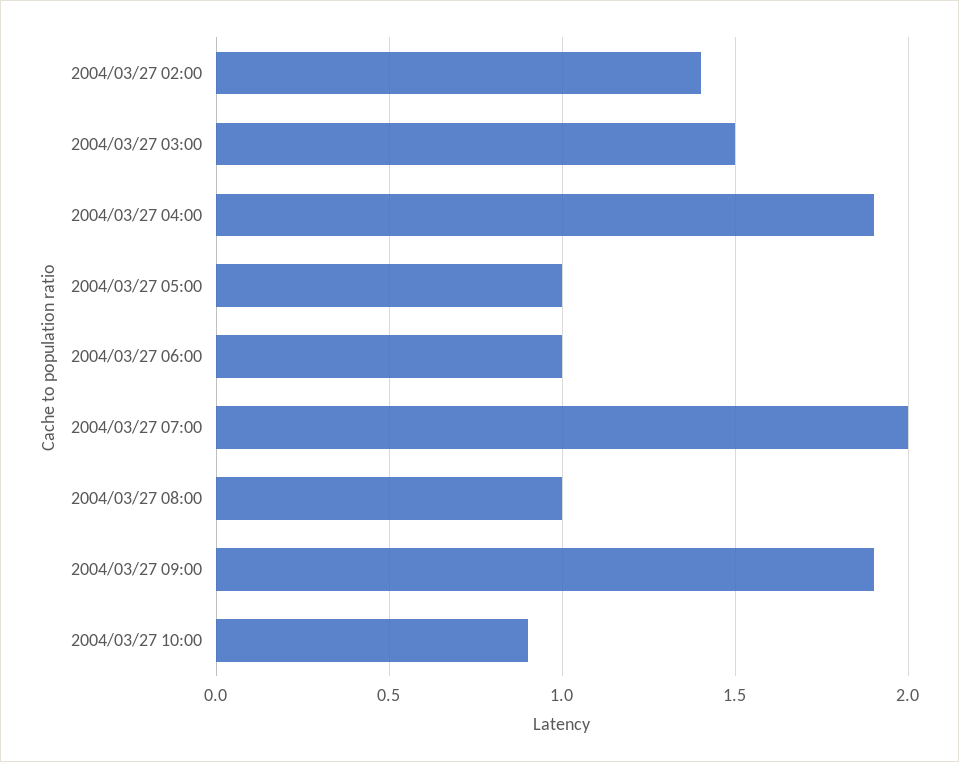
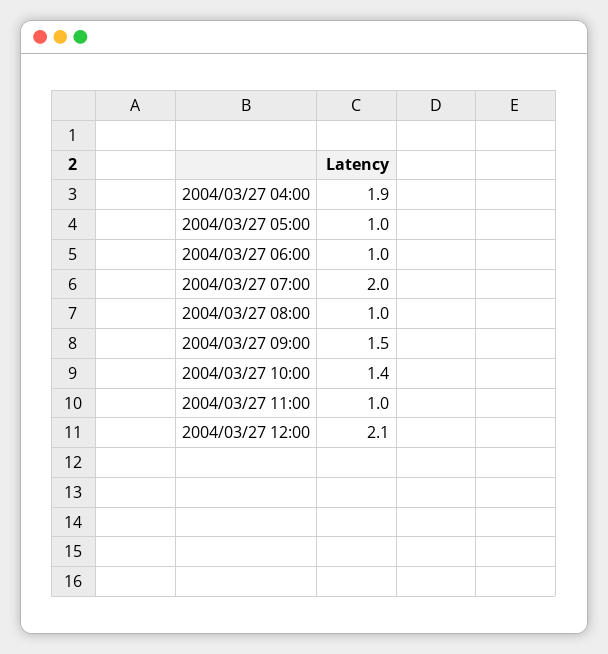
2004/03/27 02:00: 1.4 -> none
2004/03/27 03:00: 1.5 -> none
2004/03/27 09:00: 1.9 -> 1.5
2004/03/27 10:00: 0.9 -> 1.4
2004/03/27 11:00: none -> 1
2004/03/27 12:00: none -> 2.1

